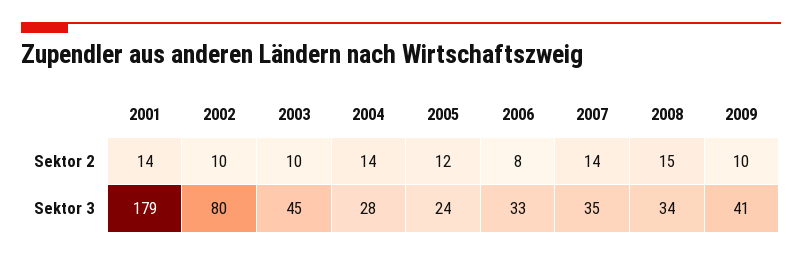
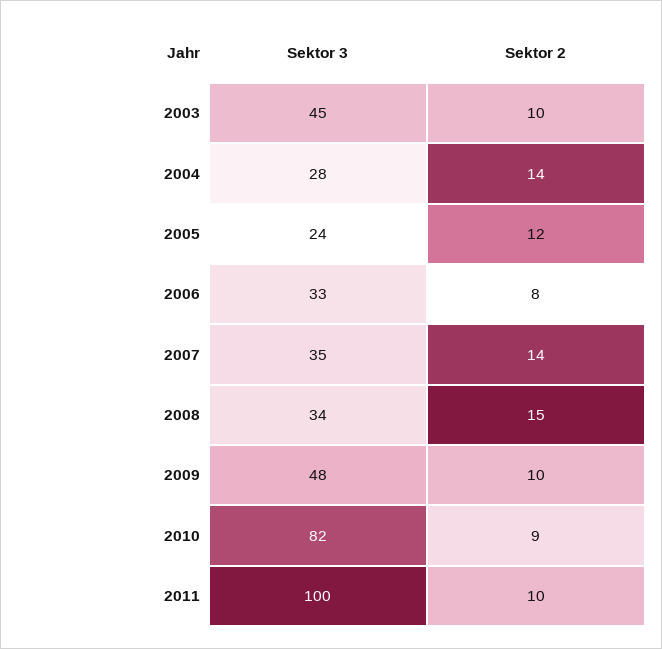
2001, Sektor 2: 14 -> none
2002, Sektor 2: 10 -> none
2001, Sektor 3: 179 -> none
2002, Sektor 3: 80 -> none
2009, Sektor 3: 41 -> 48
2010, Sektor 3: none -> 82
2010, Sektor 2: none -> 9
2011, Sektor 3: none -> 100
2011, Sektor 2: none -> 10

